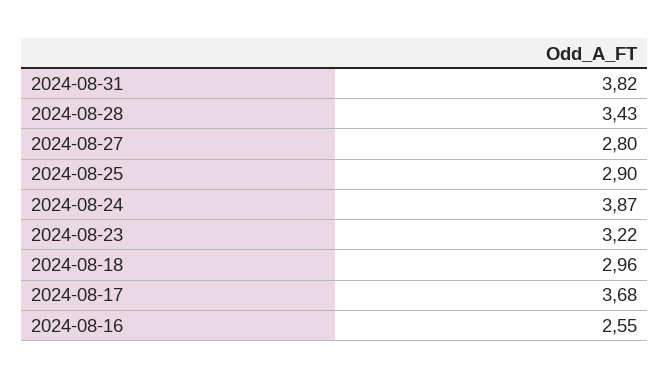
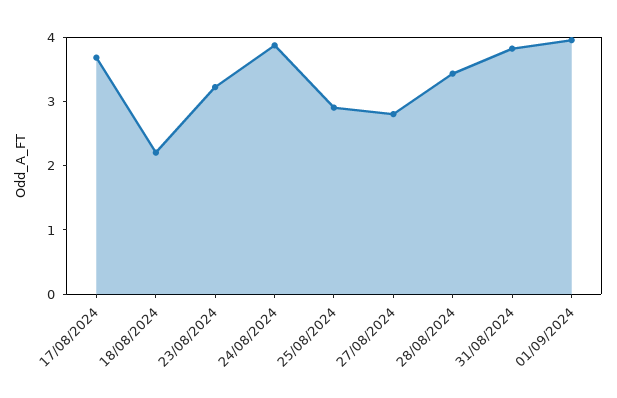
2024-08-18: 2.96 -> 2.2
2024-08-16: 2.55 -> none
01/09/2024: none -> 4

